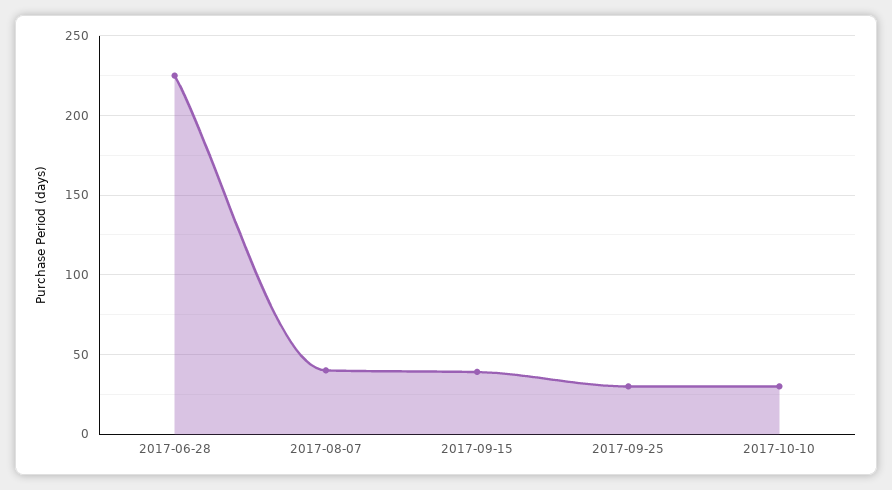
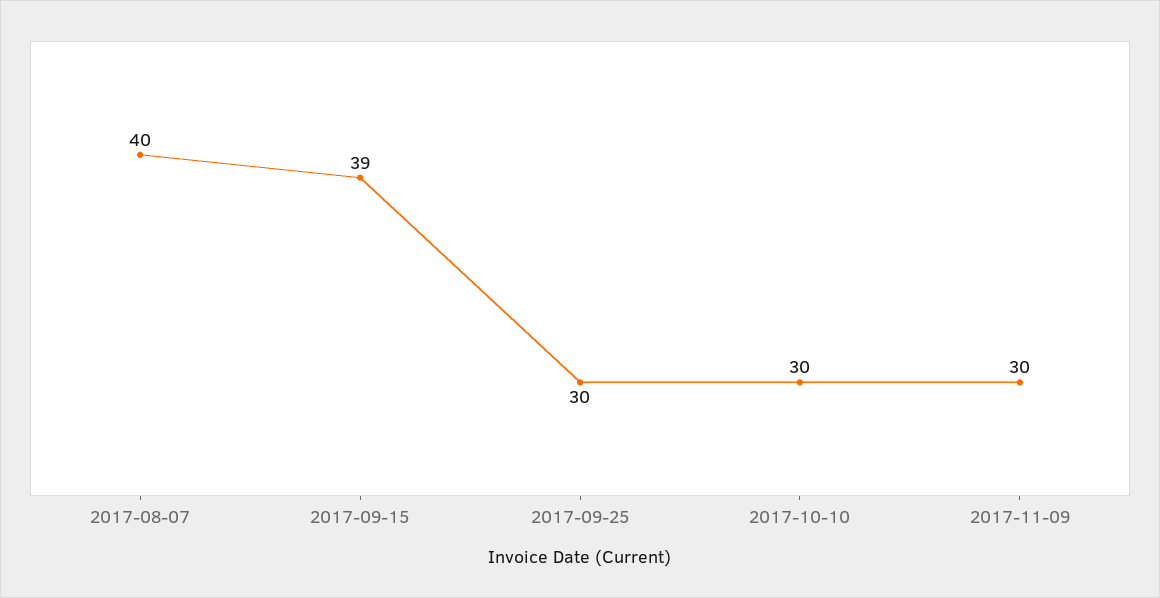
2017-06-28: 225 -> none
2017-11-09: none -> 30

